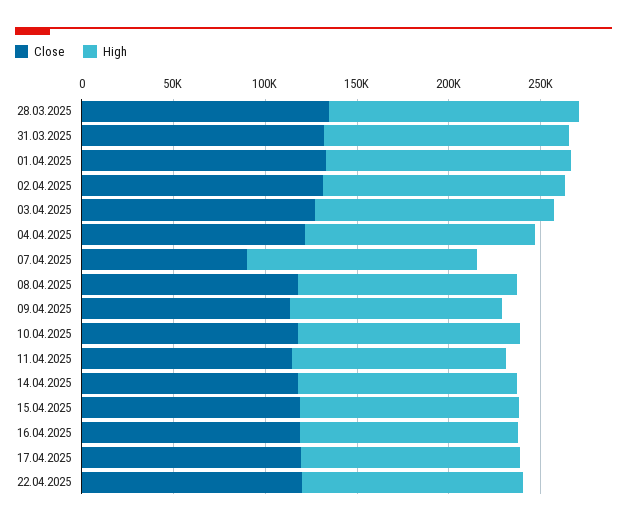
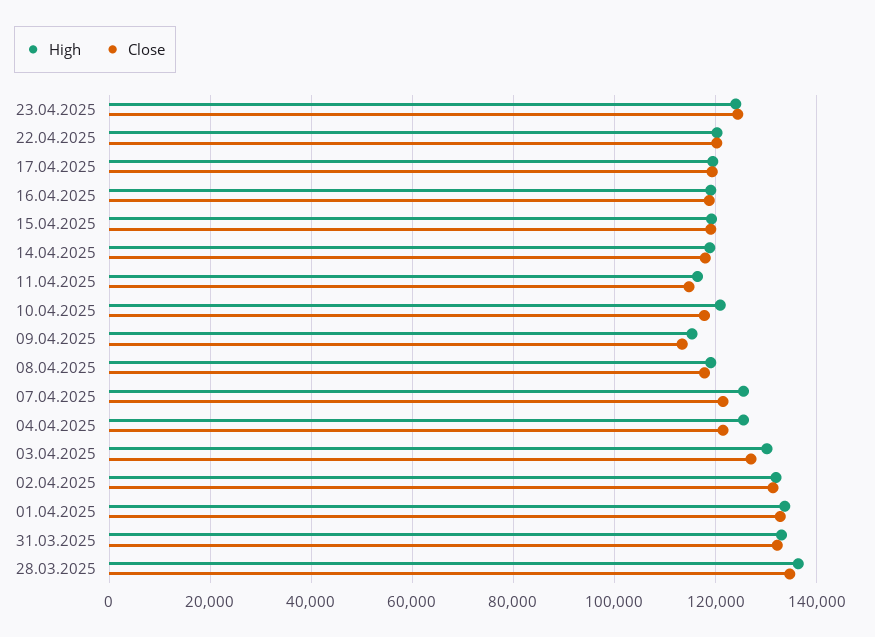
Close, 07.04.2025: 90000 -> 122000
High, 23.04.2025: none -> 124000
Close, 23.04.2025: none -> 124000

